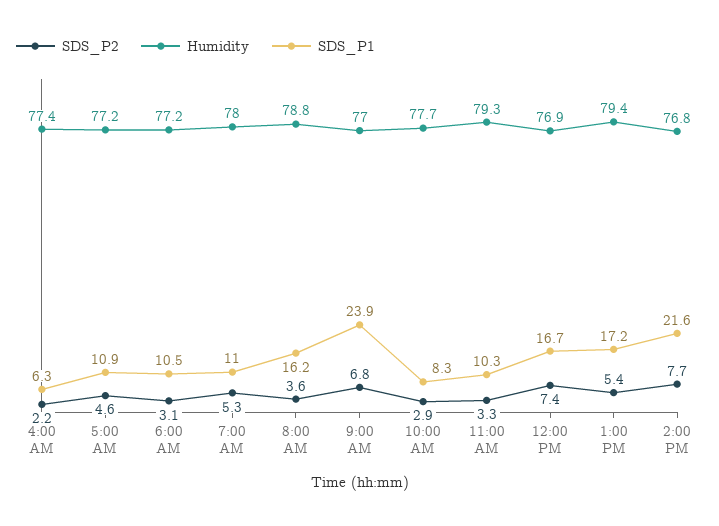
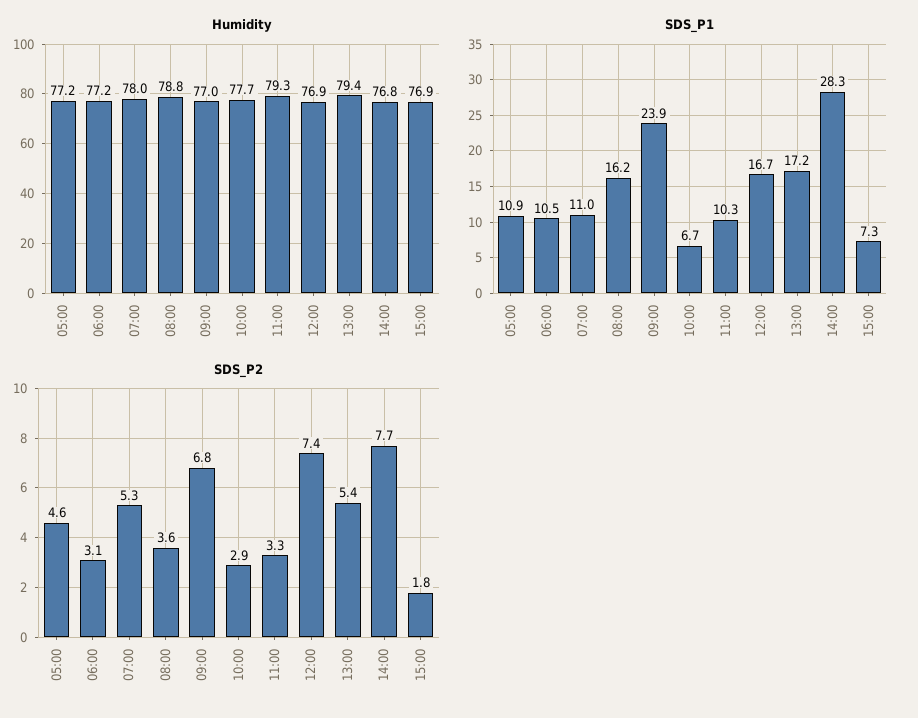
SDS_P2, 4:00 AM: 2.2 -> none
Humidity, 4:00 AM: 77.4 -> none
SDS_P1, 4:00 AM: 6.3 -> none
SDS_P1, 10:00 AM: 8.3 -> 6.7
SDS_P1, 2:00 PM: 21.6 -> 28.3
Humidity, 15:00: none -> 76.9
SDS_P1, 15:00: none -> 7.3
SDS_P2, 15:00: none -> 1.8

